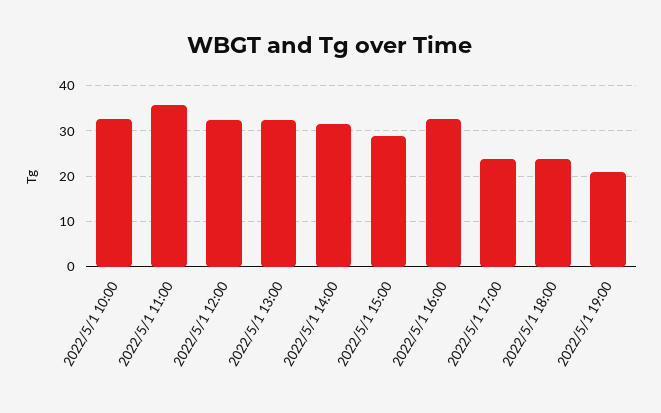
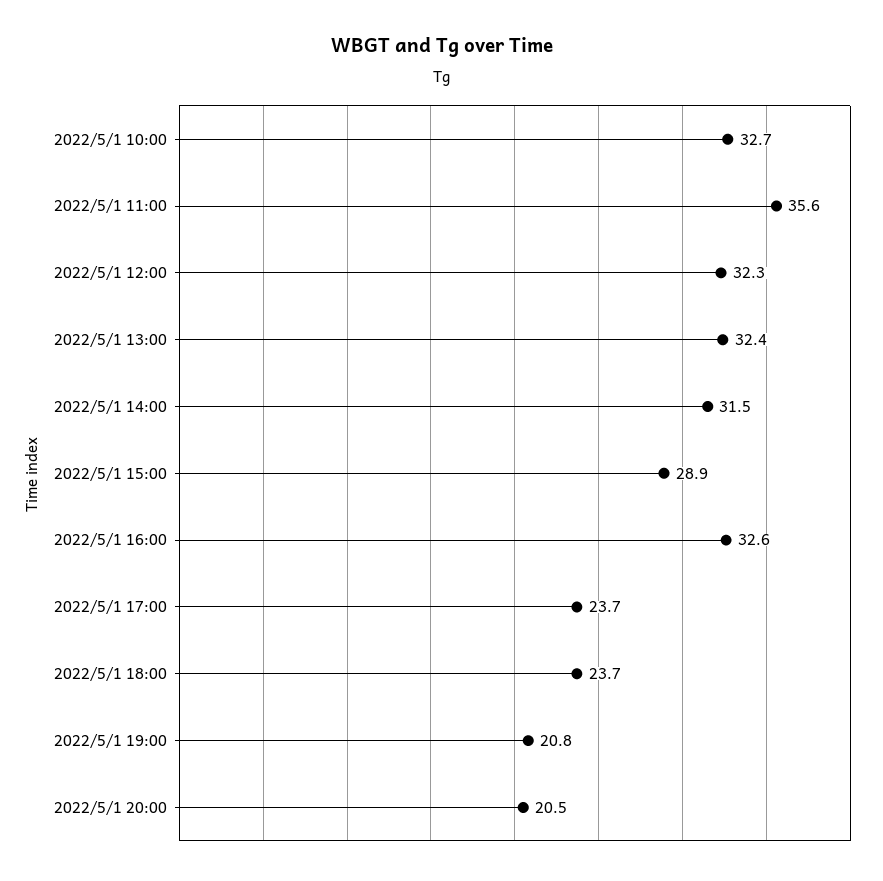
2022/5/1 20:00: none -> 20.5

